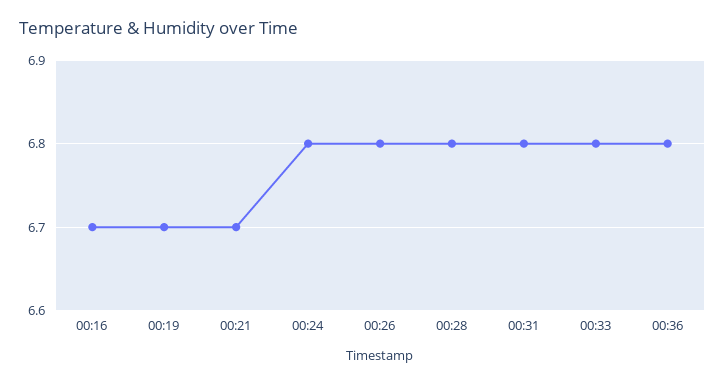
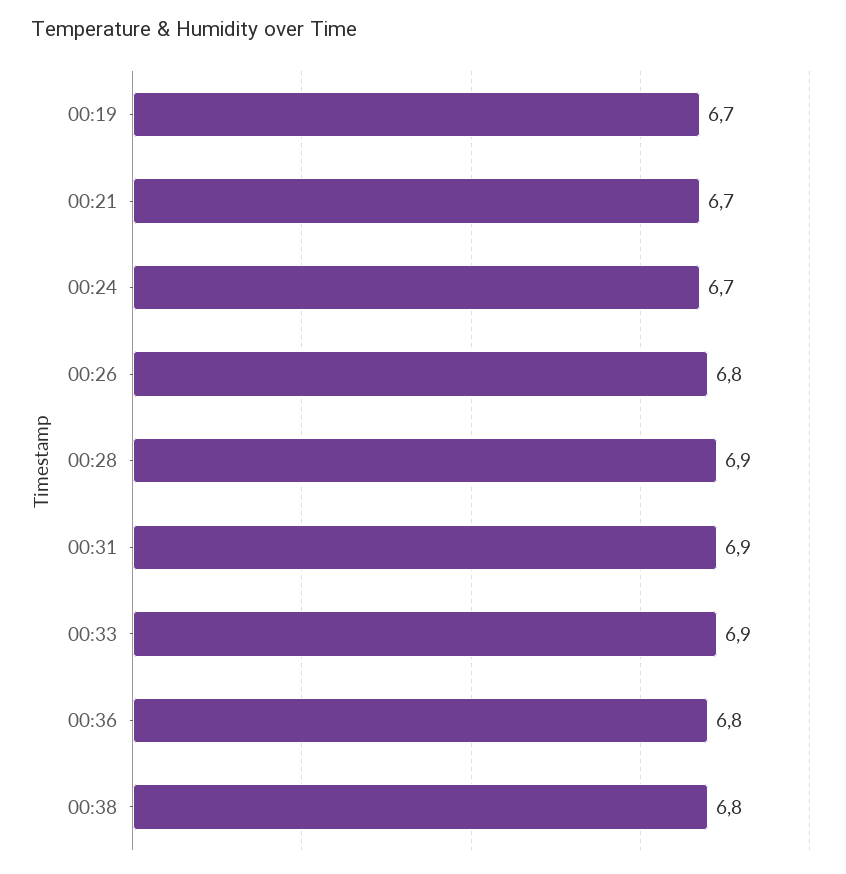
00:16: 6.7 -> none
00:24: 6.8 -> 6.7
00:28: 6.8 -> 6.9
00:31: 6.8 -> 6.9
00:33: 6.8 -> 6.9
00:38: none -> 6.8

